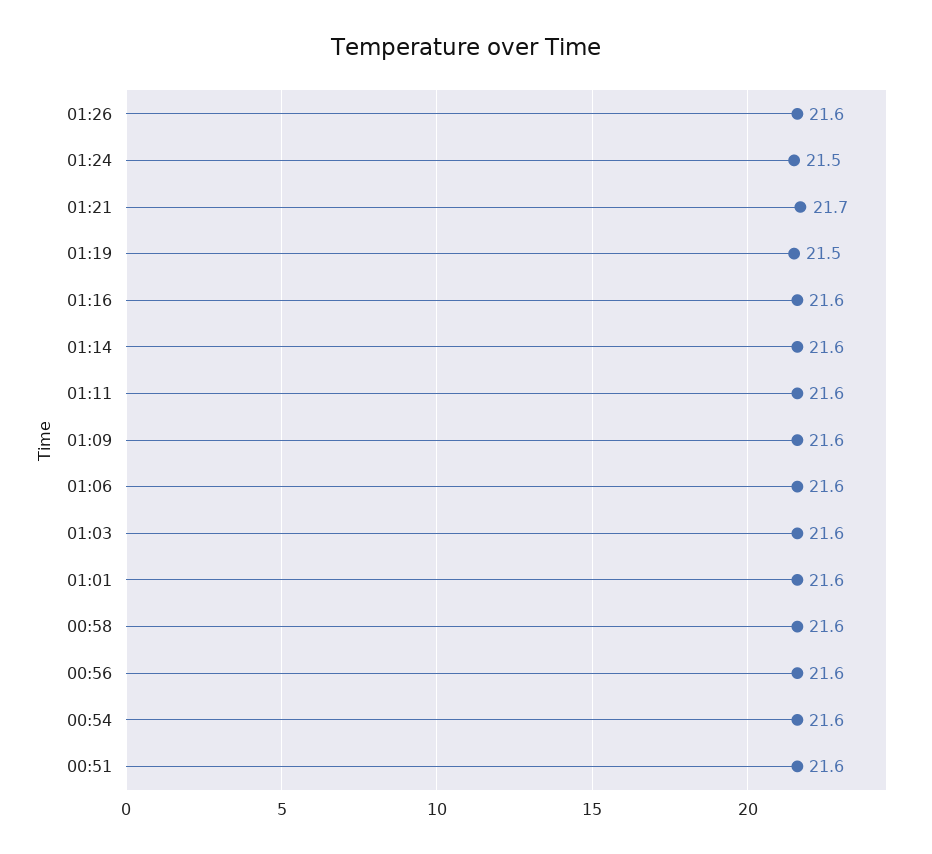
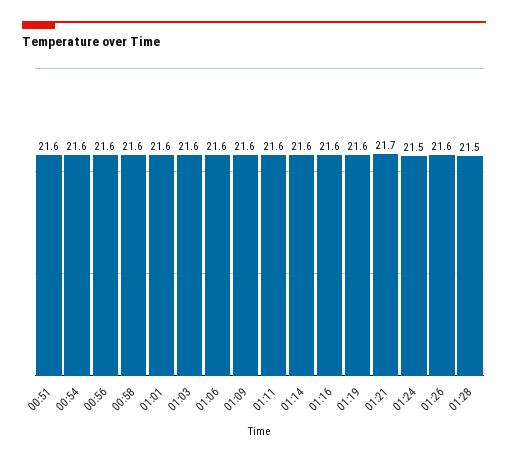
01:19: 21.5 -> 21.6
01:28: none -> 21.5

